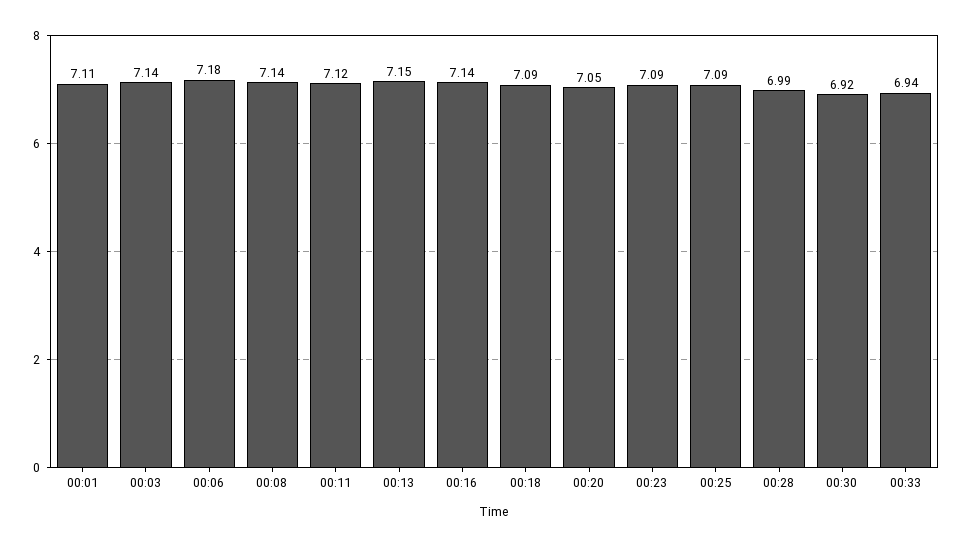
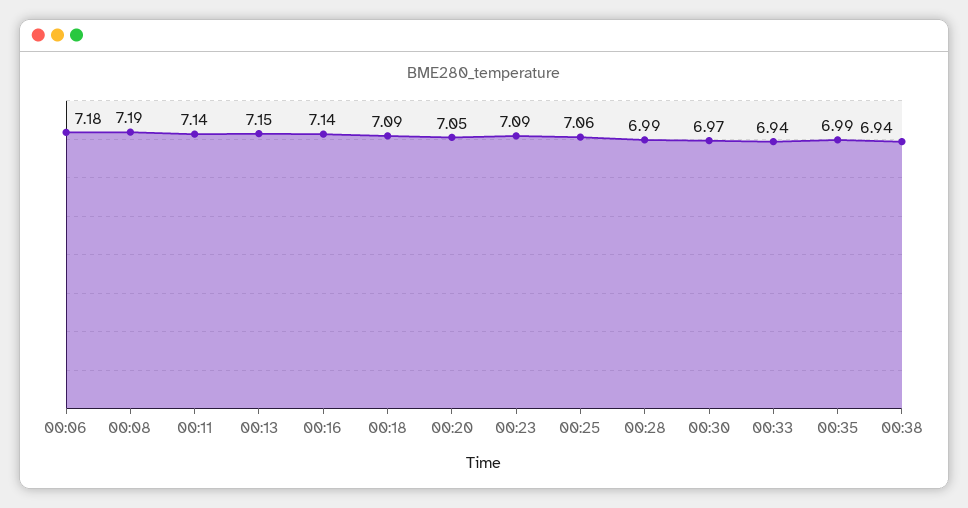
00:01: 7.11 -> none
00:03: 7.14 -> none
00:08: 7.14 -> 7.19
00:11: 7.12 -> 7.14
00:25: 7.09 -> 7.06
00:30: 6.92 -> 6.97
00:35: none -> 6.99
00:38: none -> 6.94

